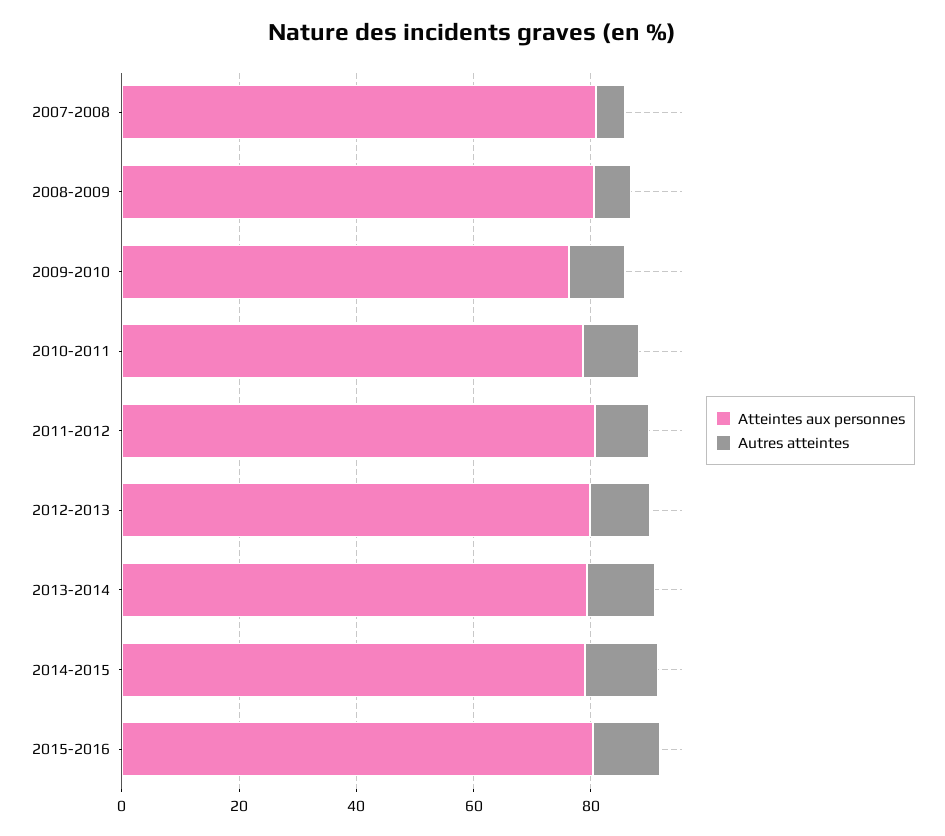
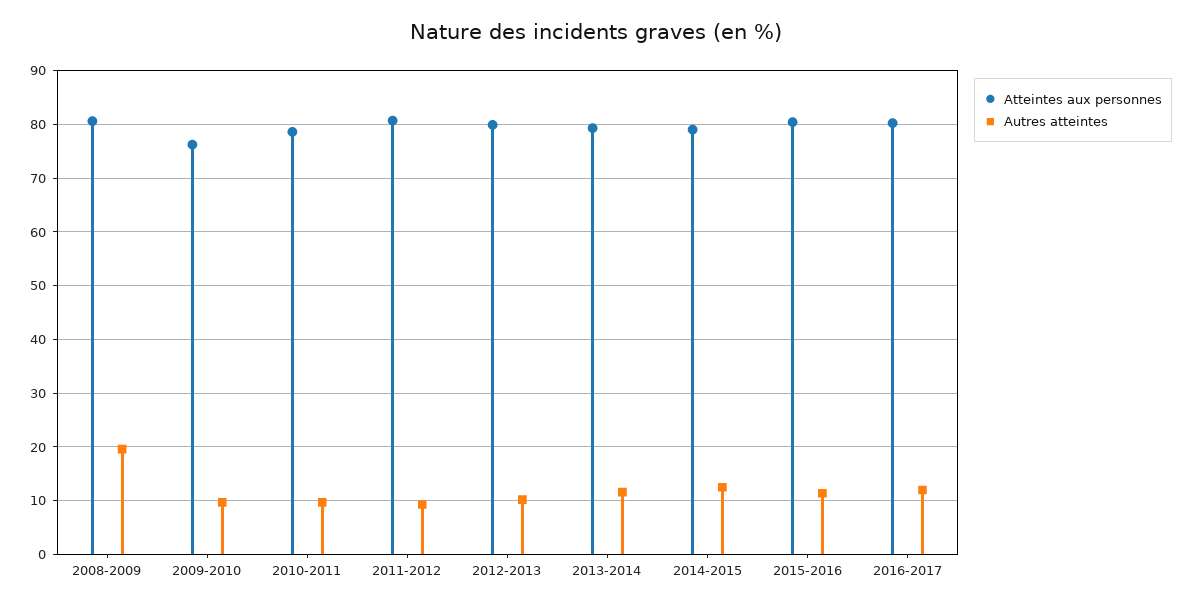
Atteintes aux personnes, 2007-2008: 80 -> none
Autres atteintes, 2007-2008: 5 -> none
Autres atteintes, 2008-2009: 5 -> 20
Atteintes aux personnes, 2016-2017: none -> 80
Autres atteintes, 2016-2017: none -> 12

